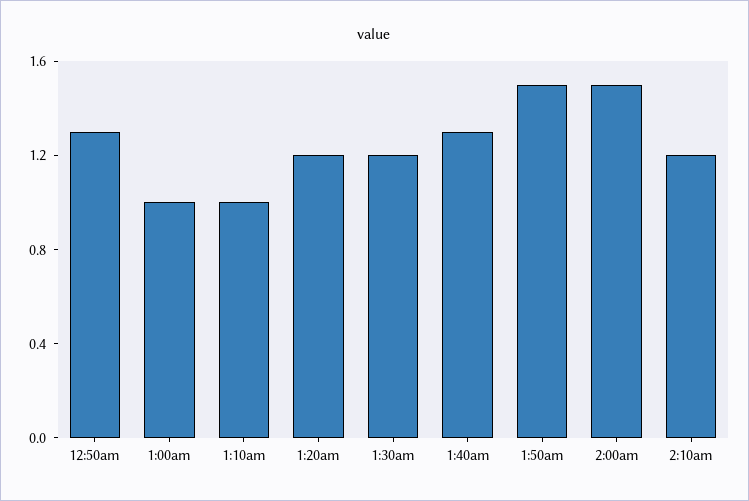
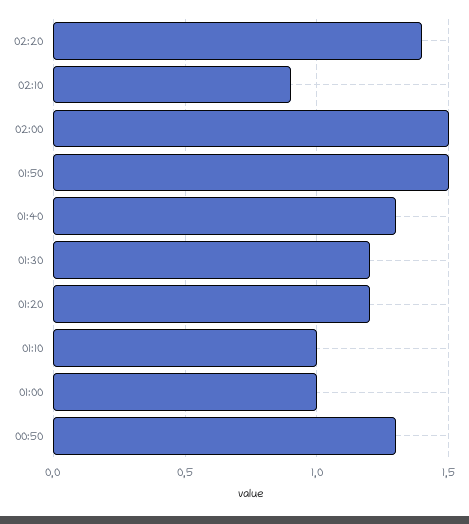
2:10am: 1.2 -> 0.9
02:20: none -> 1.4

